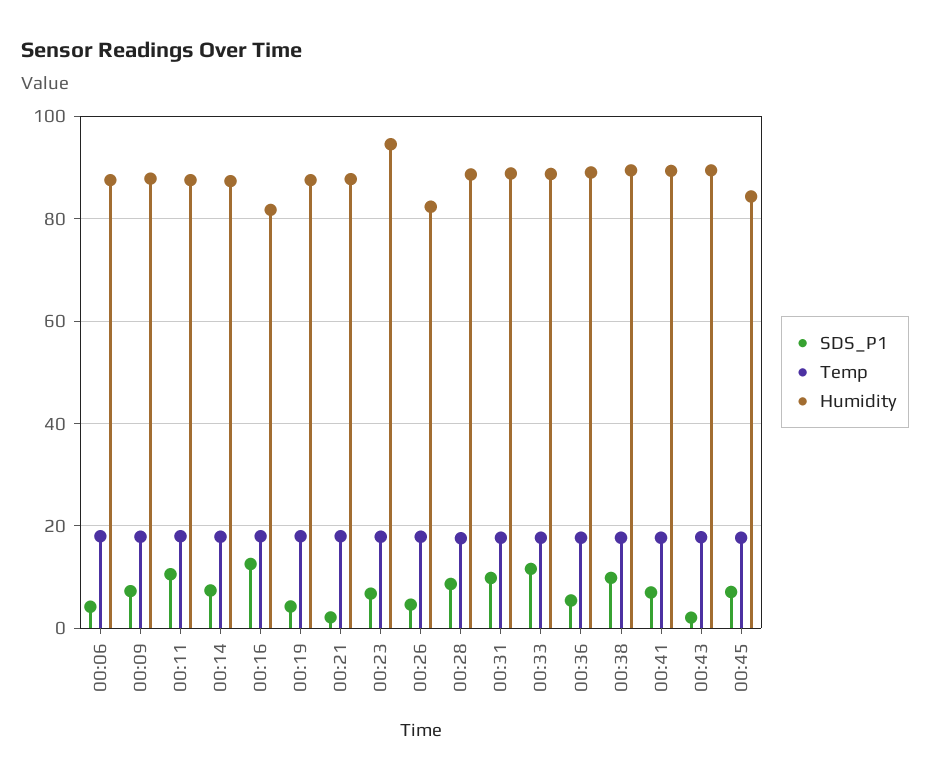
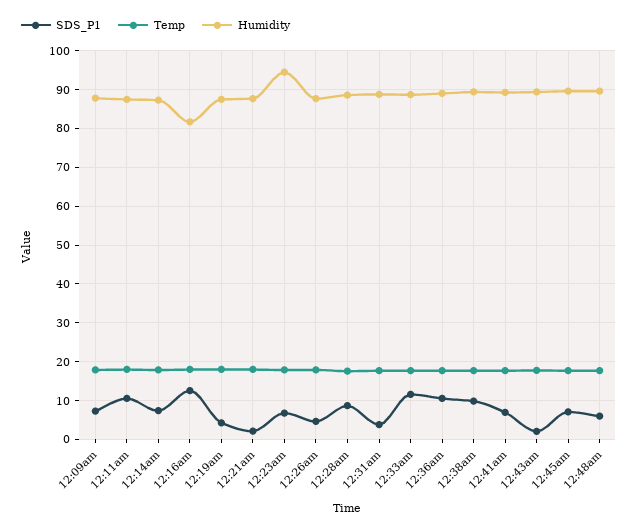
SDS_P1, 00:06: 4 -> none
Temp, 00:06: 18 -> none
Humidity, 00:06: 88 -> none
Humidity, 00:26: 82 -> 88
SDS_P1, 00:31: 10 -> 4
SDS_P1, 00:36: 6 -> 10
Humidity, 00:45: 84 -> 90
SDS_P1, 12:48am: none -> 6
Temp, 12:48am: none -> 18
Humidity, 12:48am: none -> 90

